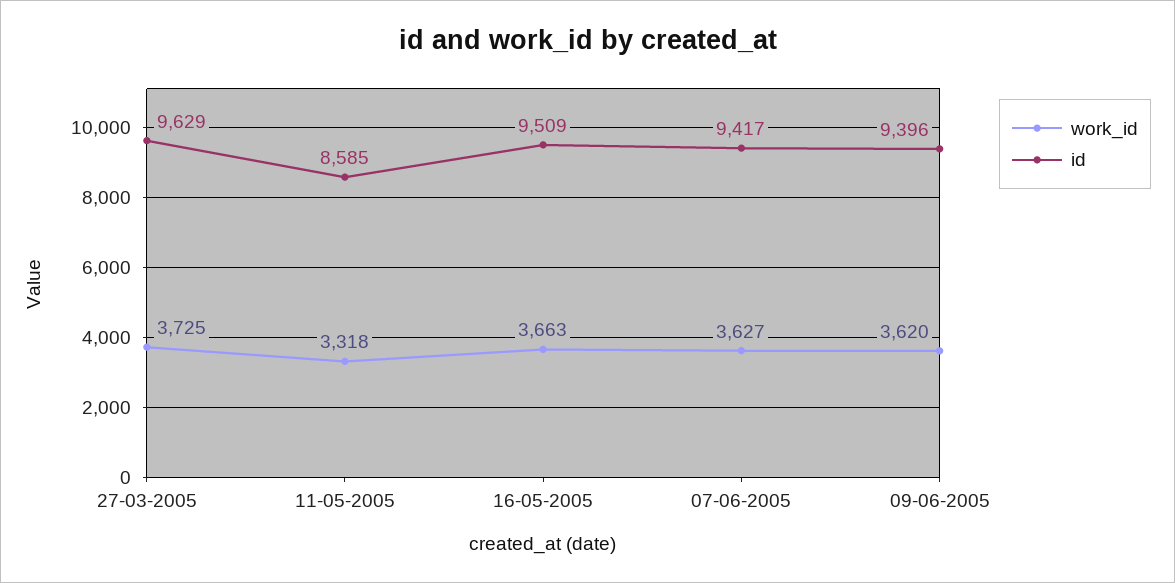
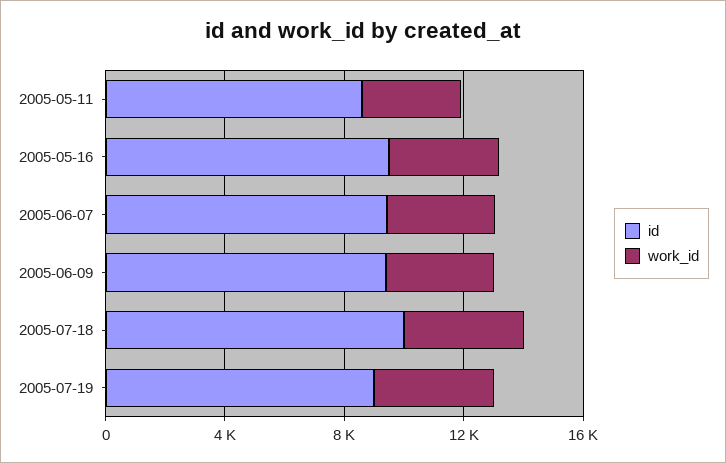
work_id, 27-03-2005: 3725 -> none
id, 27-03-2005: 9629 -> none
id, 2005-07-18: none -> 10000
work_id, 2005-07-18: none -> 4000
id, 2005-07-19: none -> 9000
work_id, 2005-07-19: none -> 4000

